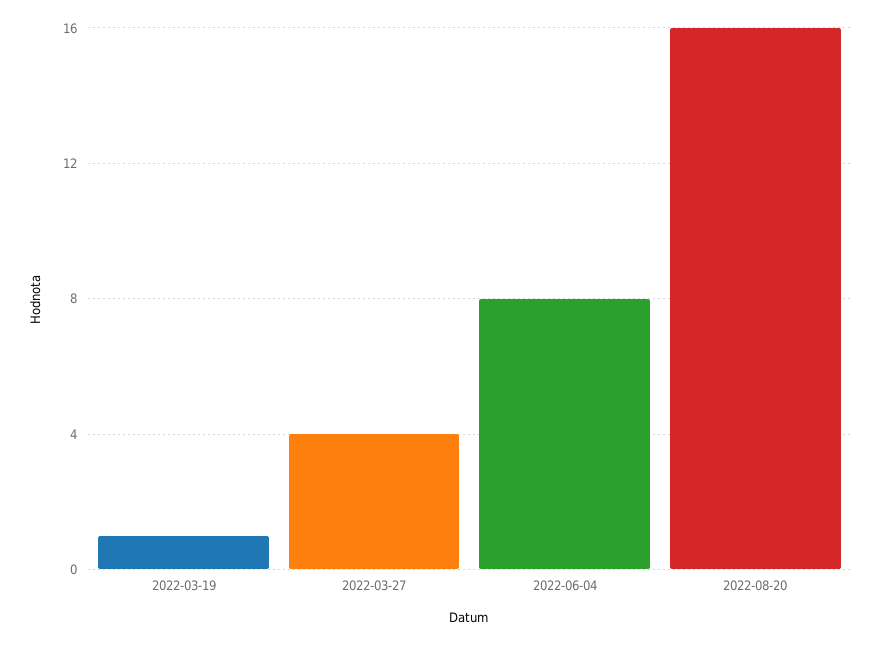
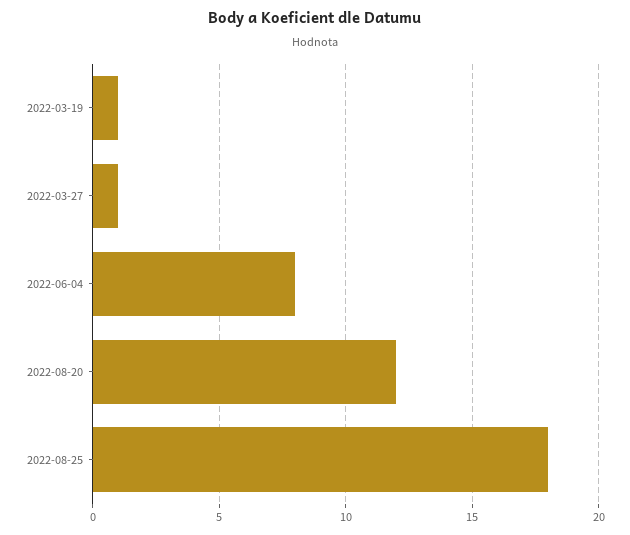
2022-03-27: 4 -> 1
2022-08-20: 16 -> 12
2022-08-25: none -> 18

